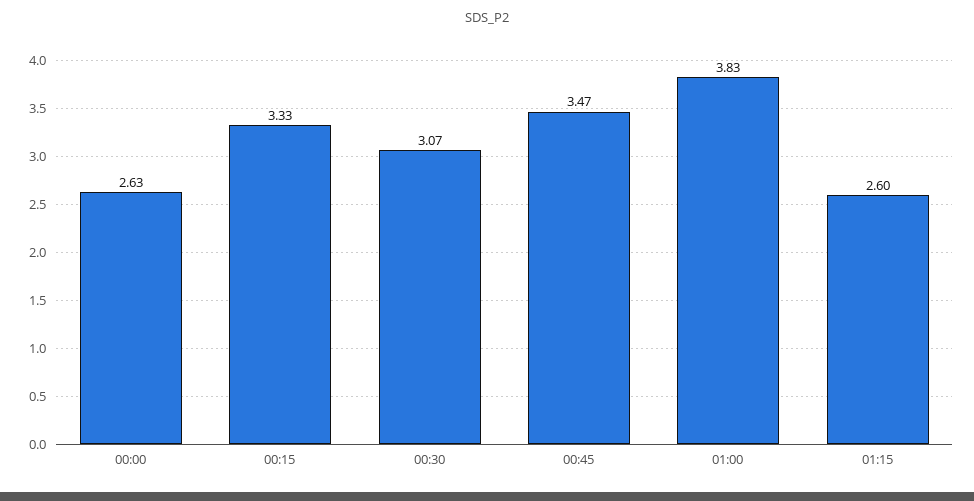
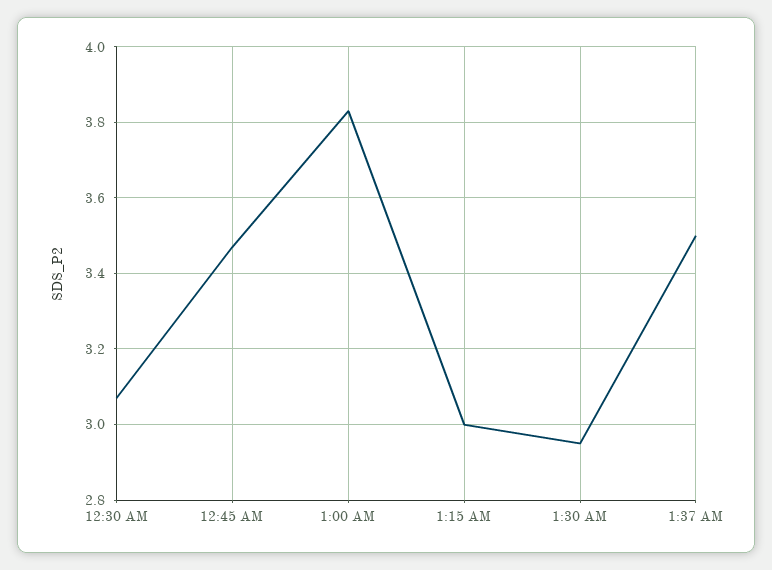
00:00: 2.63 -> none
00:15: 3.33 -> none
01:15: 2.6 -> 3
1:30 AM: none -> 2.95
1:37 AM: none -> 3.5

